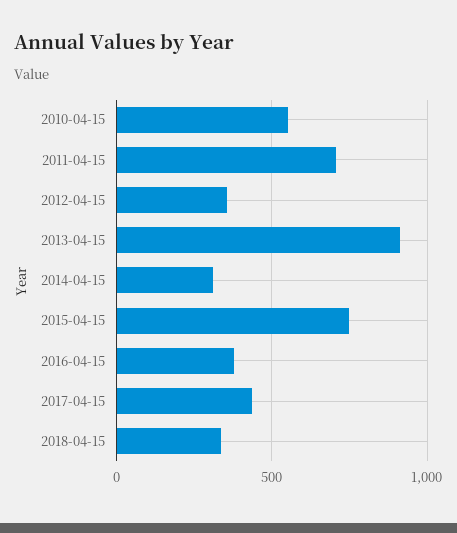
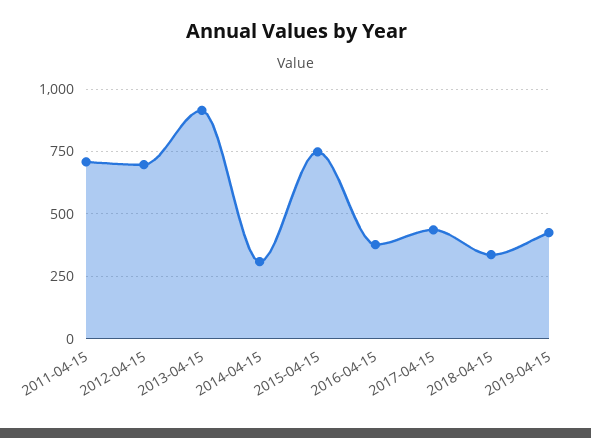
2010-04-15: 550 -> none
2012-04-15: 350 -> 700
2019-04-15: none -> 425

